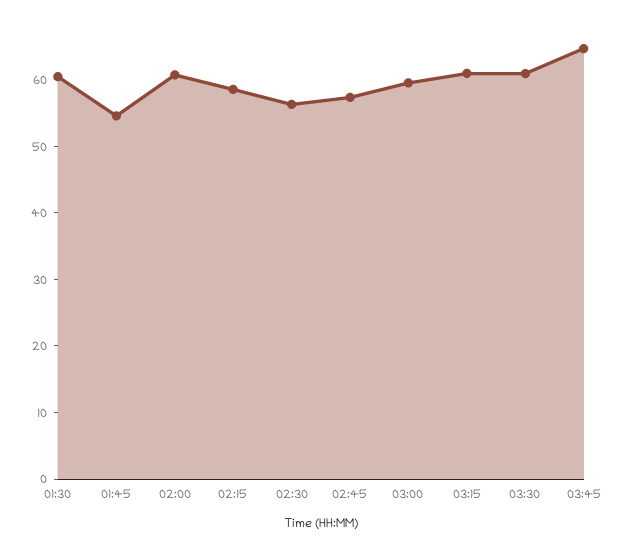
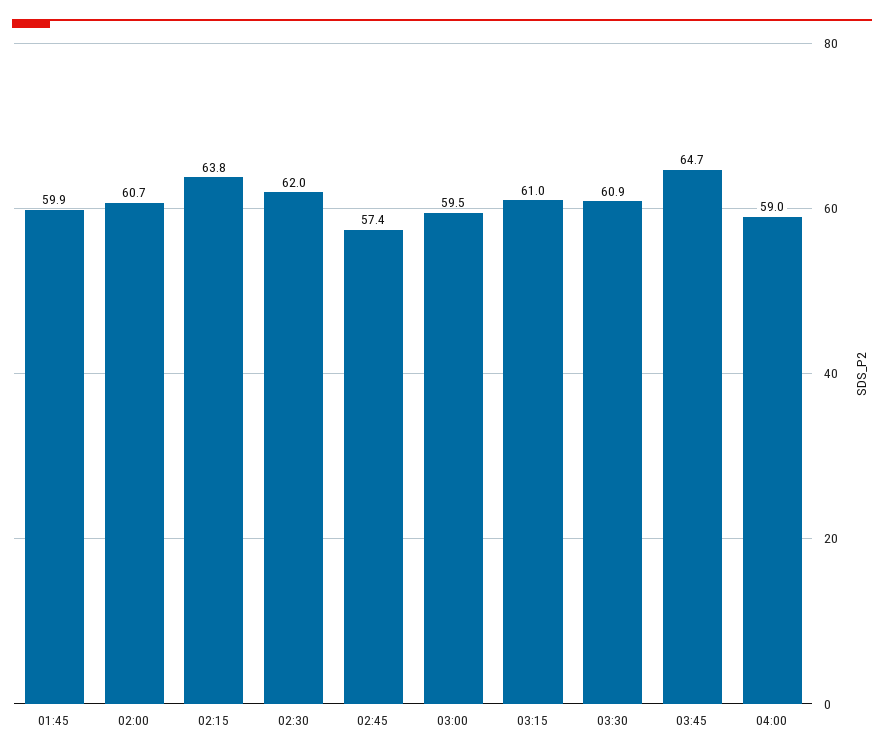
01:30: 60 -> none
01:45: 54 -> 59.9
02:15: 58 -> 63.8
02:30: 56 -> 62
04:00: none -> 59

